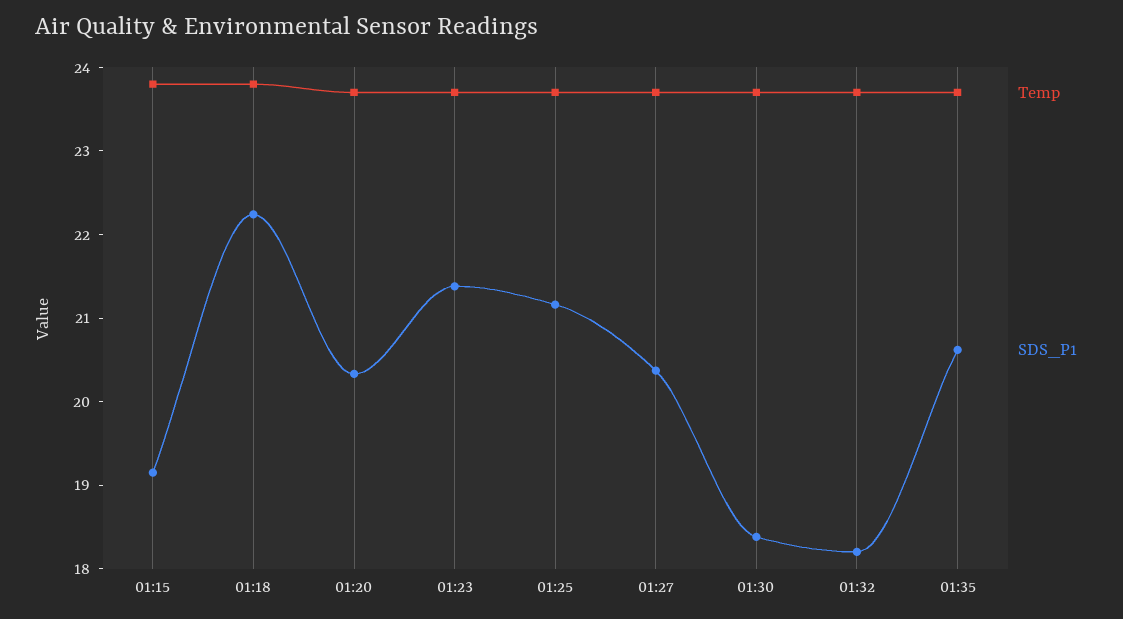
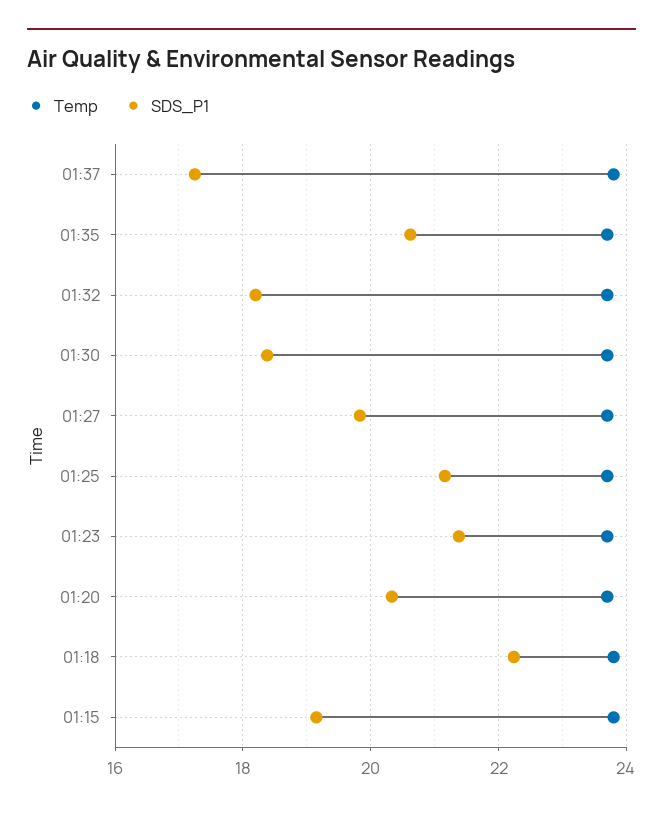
SDS_P1, 01:27: 20.4 -> 19.8
Temp, 01:37: none -> 23.8
SDS_P1, 01:37: none -> 17.2

